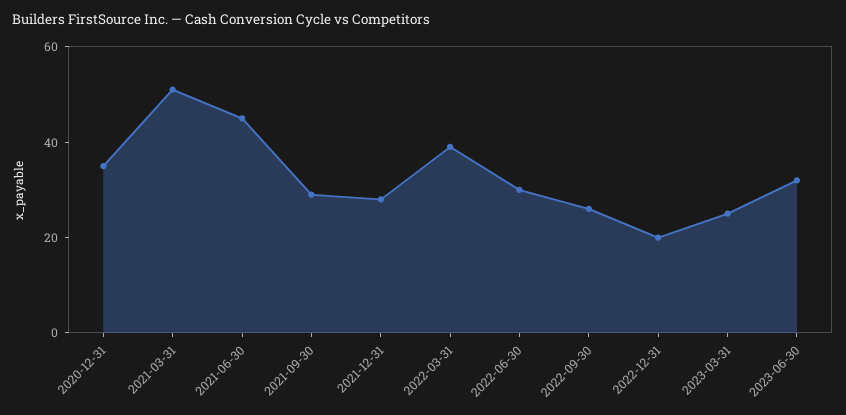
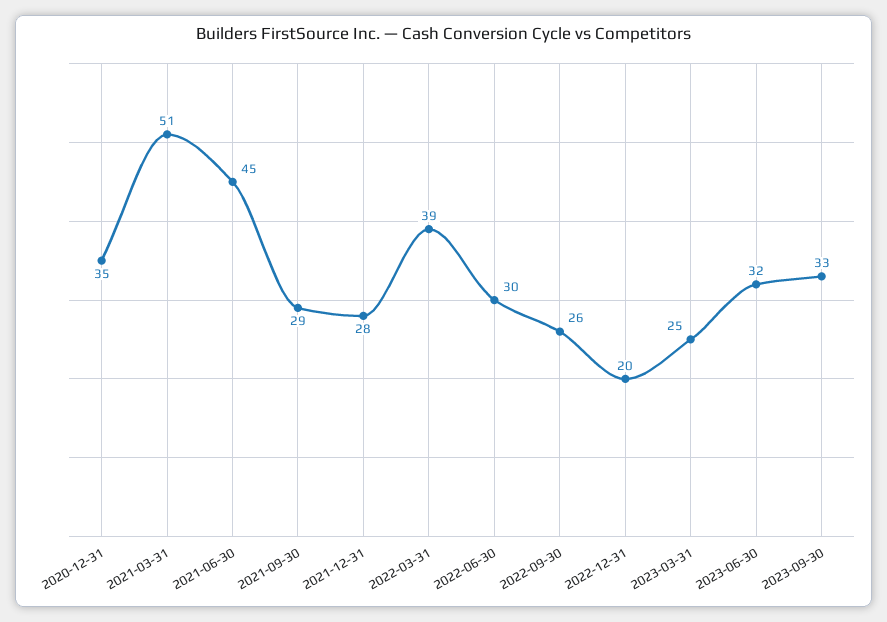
2023-09-30: none -> 33

